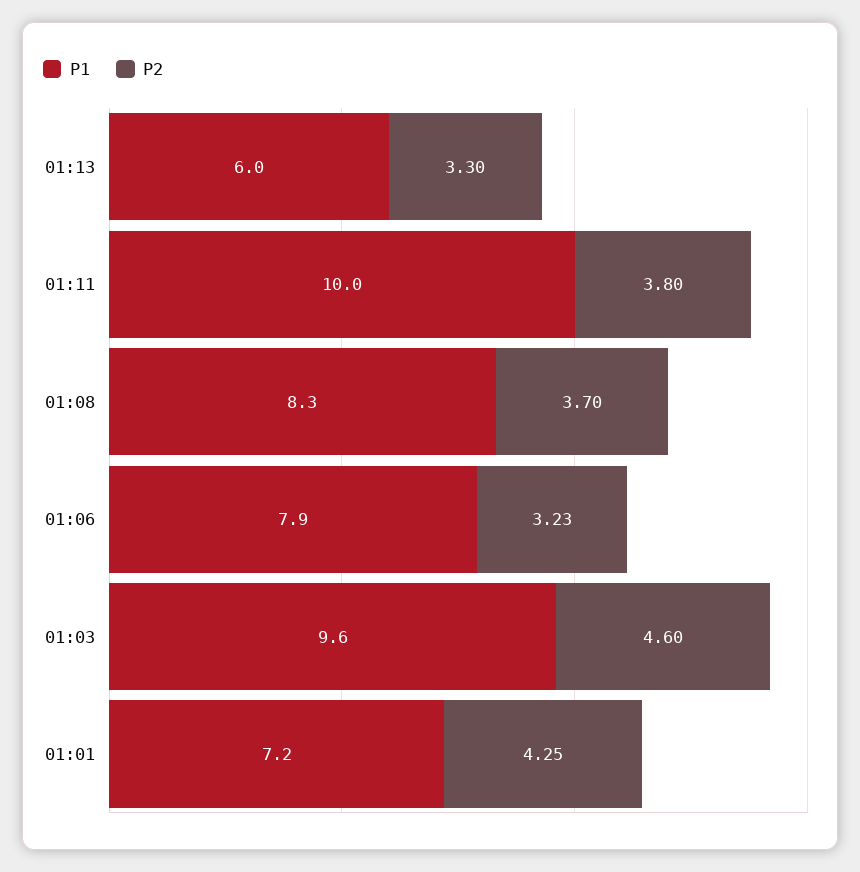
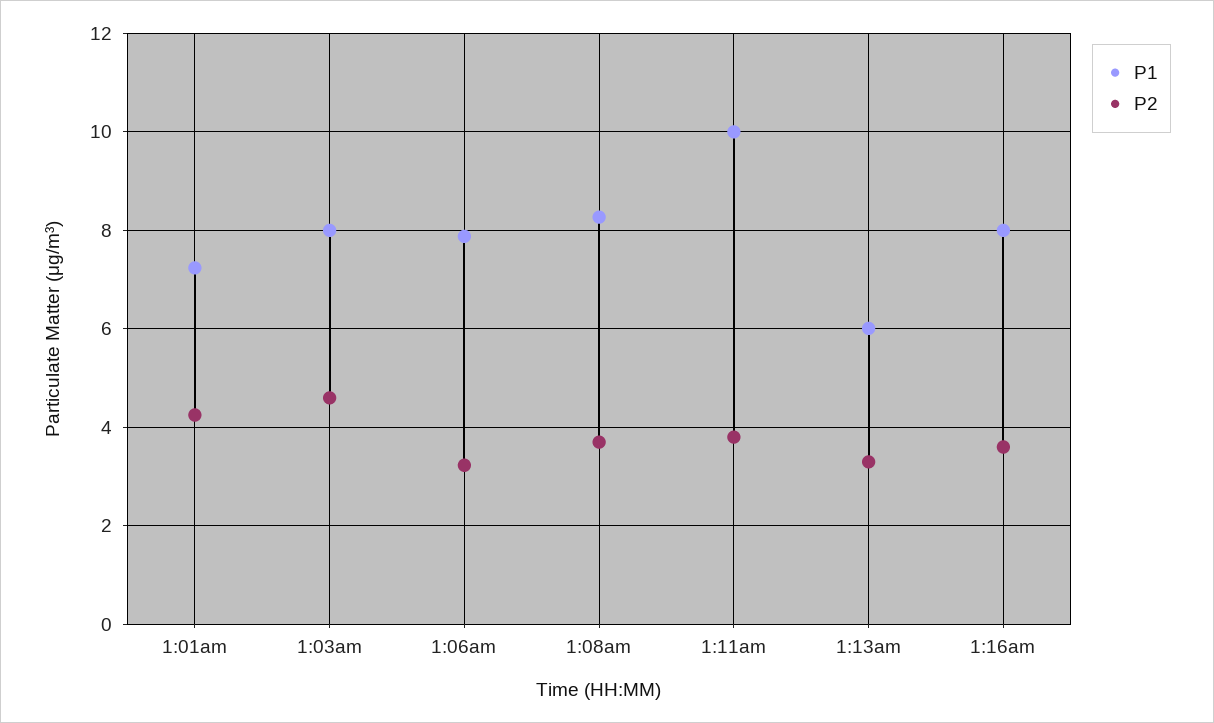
P1, 01:03: 9.6 -> 8
P1, 1:16am: none -> 8
P2, 1:16am: none -> 3.6

